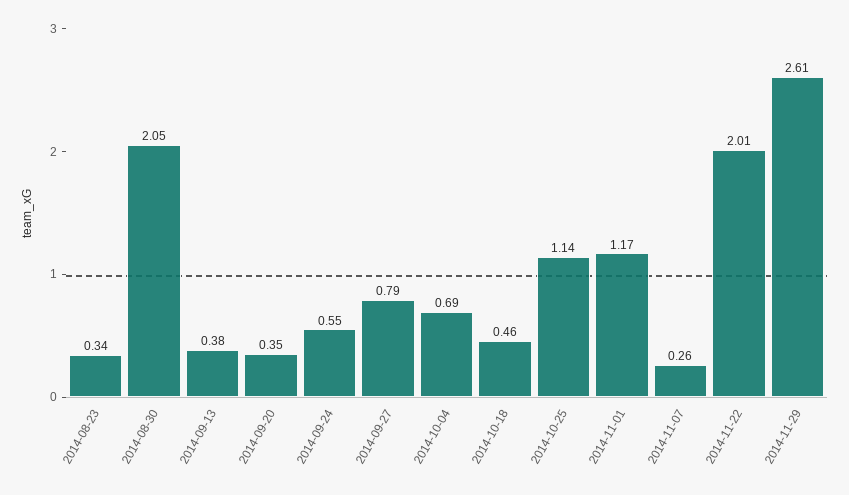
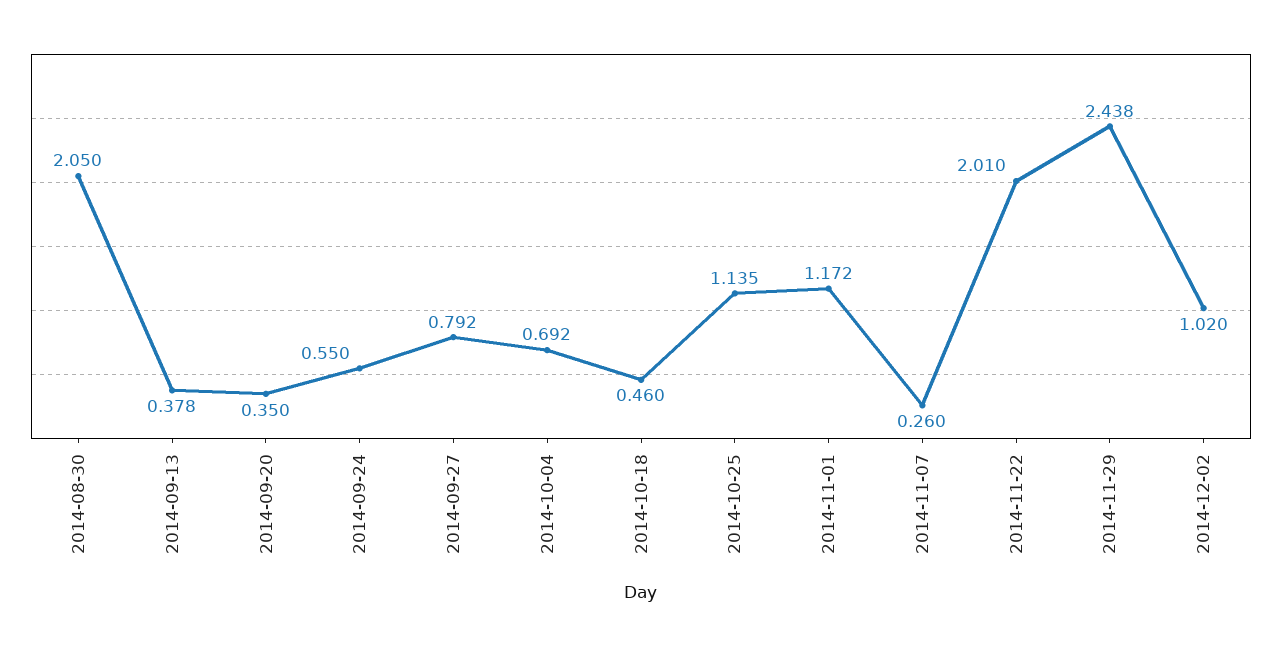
2014-08-23: 0.34 -> none
2014-11-29: 2.61 -> 2.438
2014-12-02: none -> 1.02

